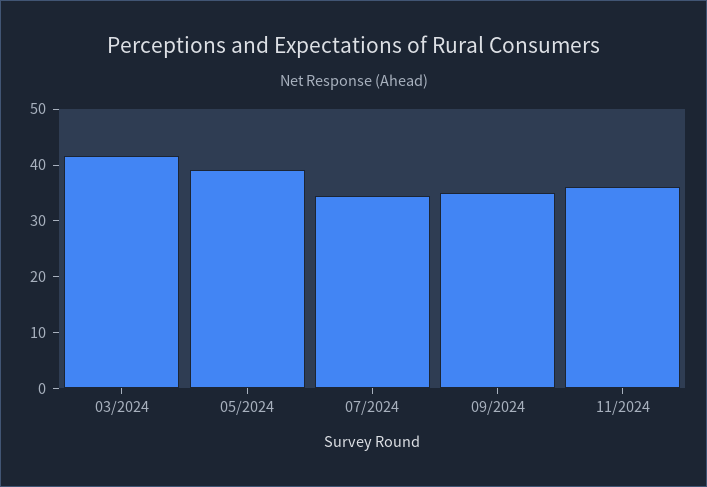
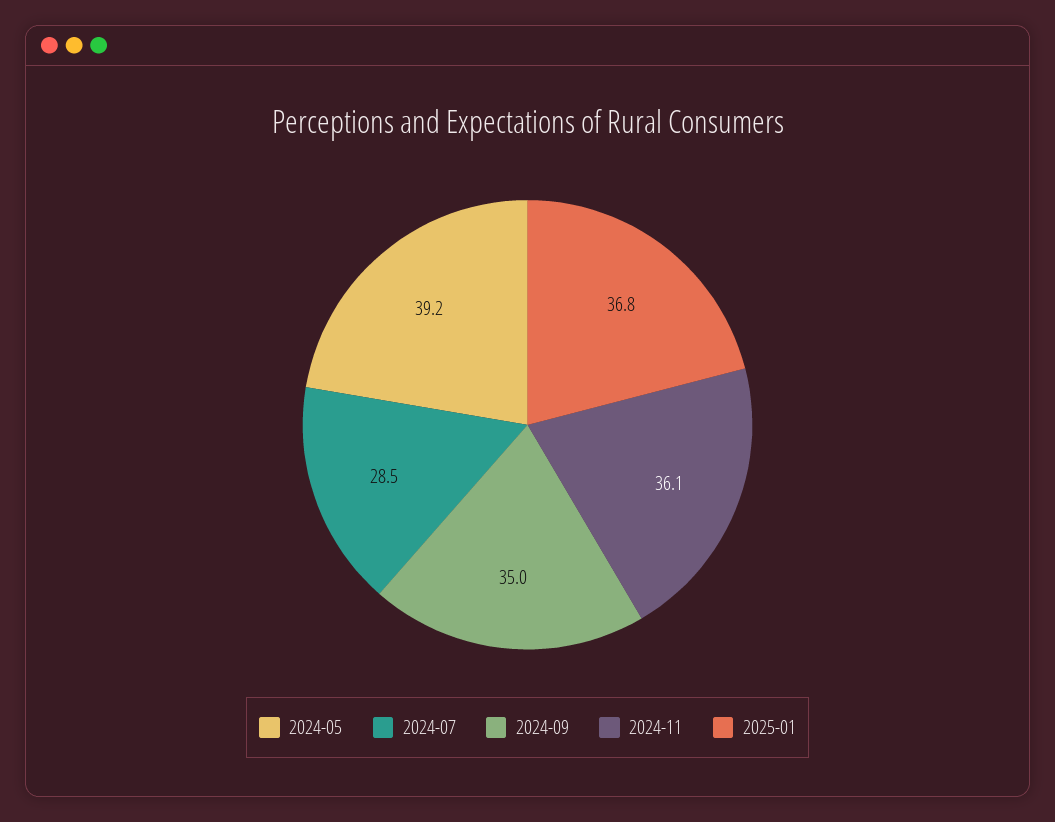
03/2024: 42 -> none
07/2024: 34 -> 28.5
2025-01: none -> 36.8

